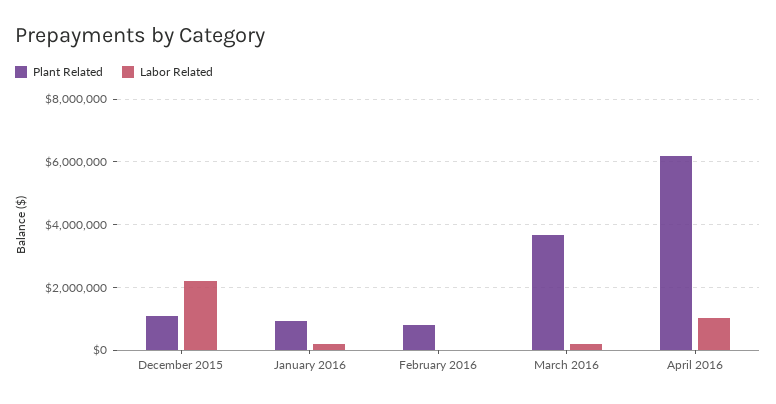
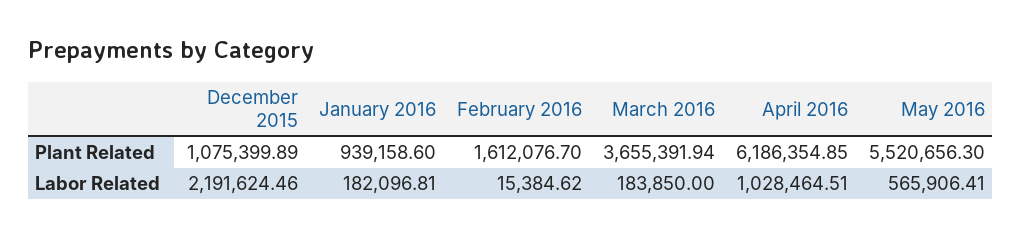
Plant Related, February 2016: 800000 -> 1612076.7
Plant Related, May 2016: none -> 5520656.3
Labor Related, May 2016: none -> 565906.41

